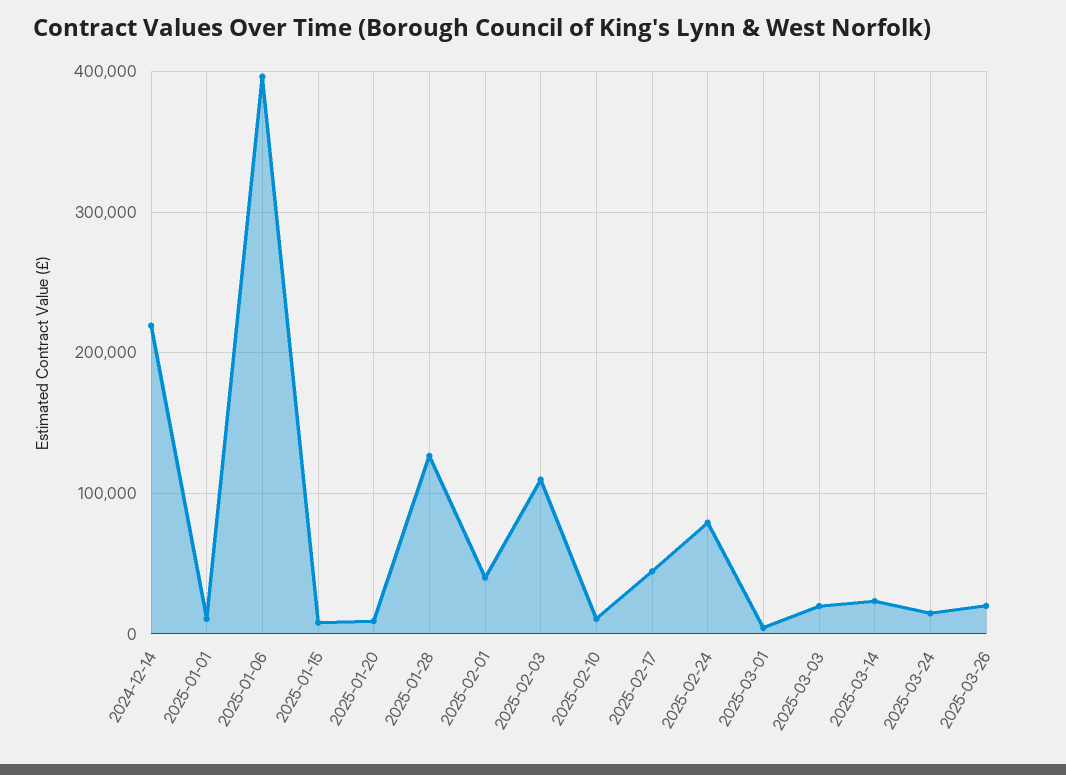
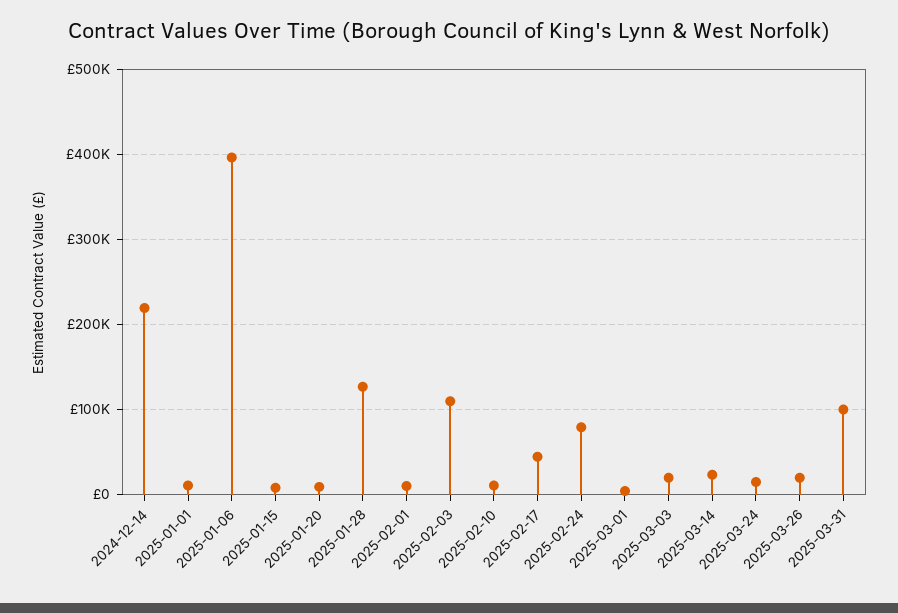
2025-02-01: 40000 -> 10000
2025-03-31: none -> 100000

